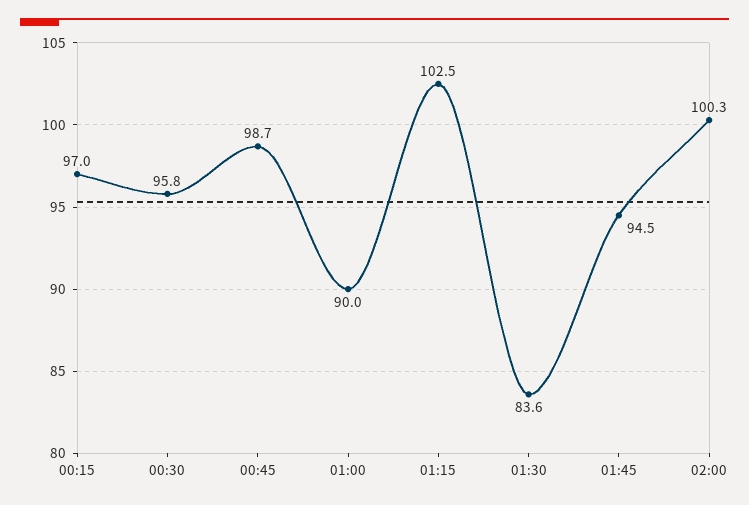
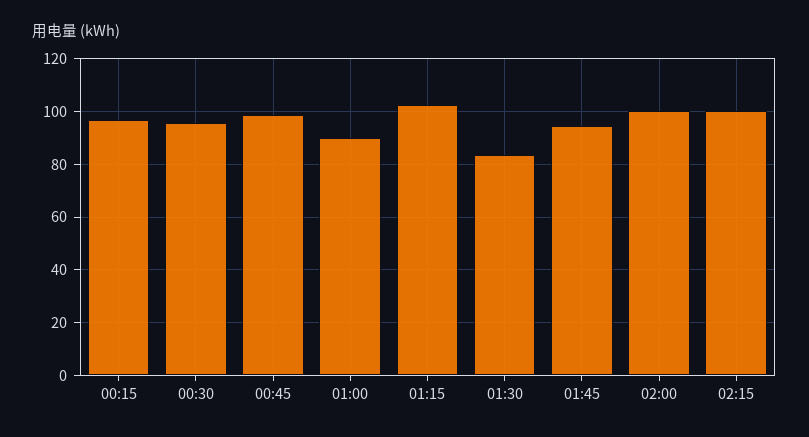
02:15: none -> 100

